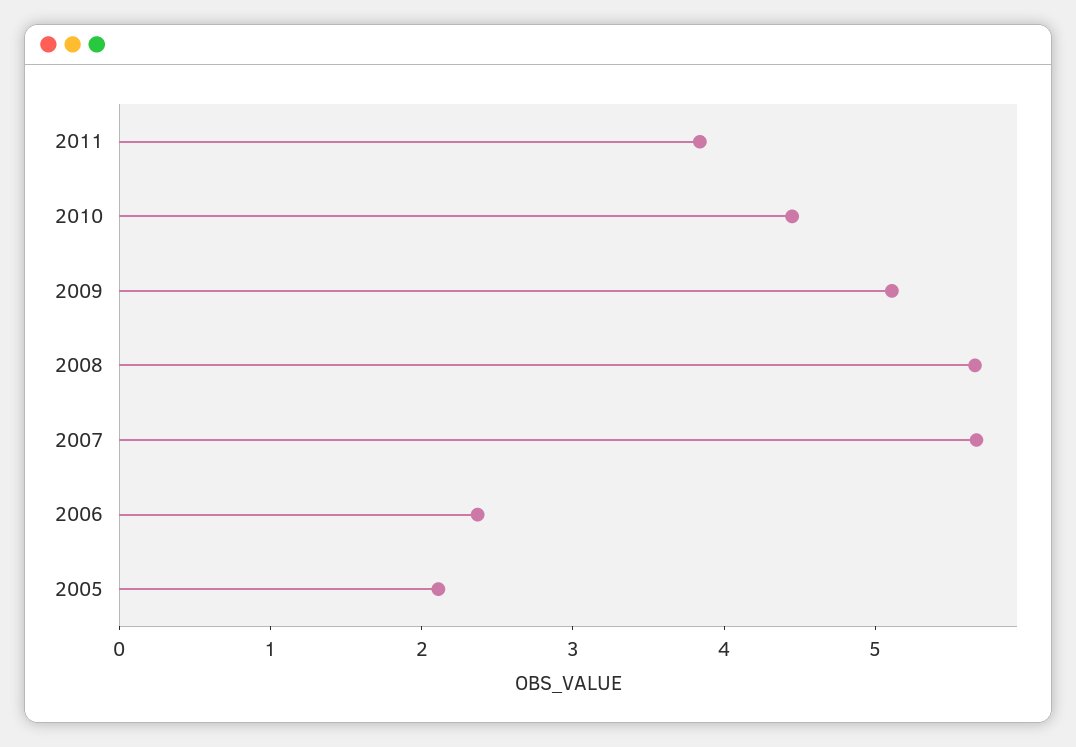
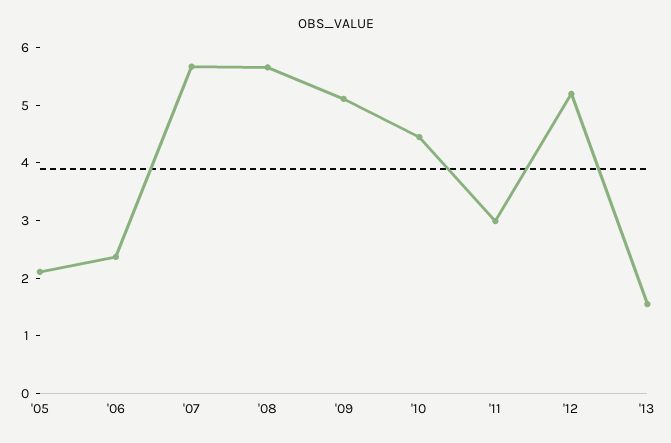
2011: 3.8 -> 3
'12: none -> 5.2
'13: none -> 1.6

